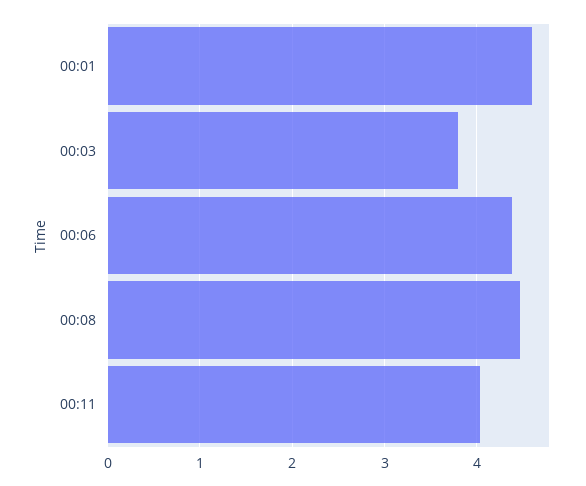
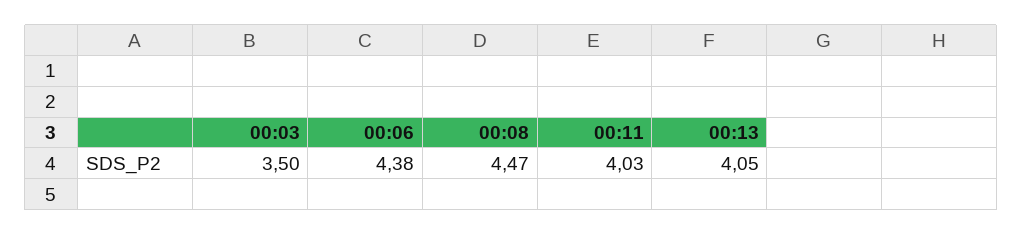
00:01: 4.6 -> none
00:03: 3.8 -> 3.5
00:13: none -> 4.05

